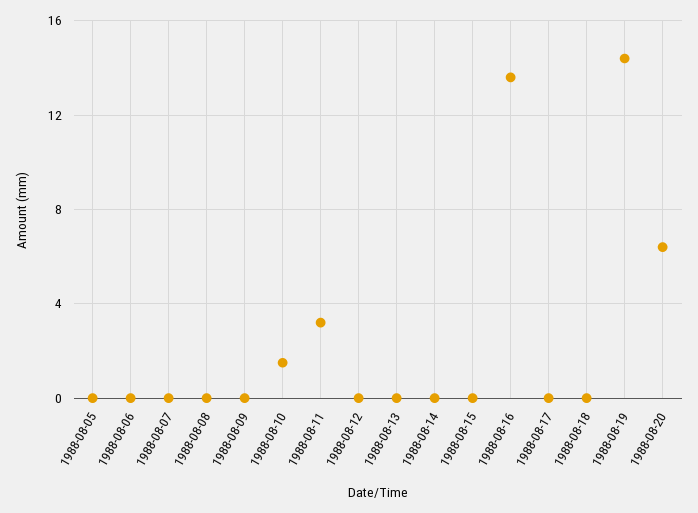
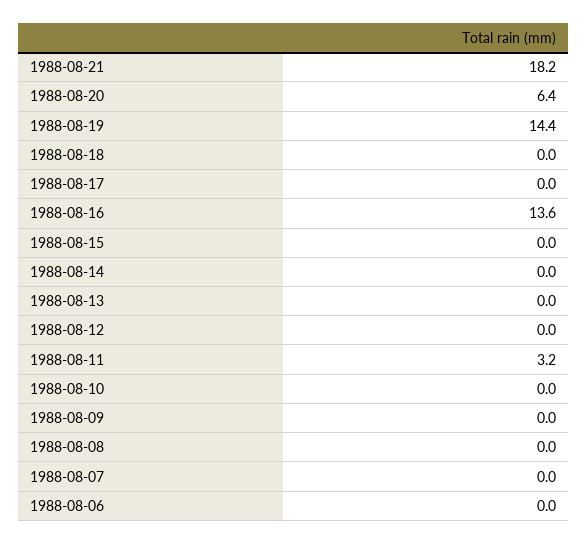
1988-08-05: 0 -> none
1988-08-10: 1.5 -> 0
1988-08-21: none -> 18.2

